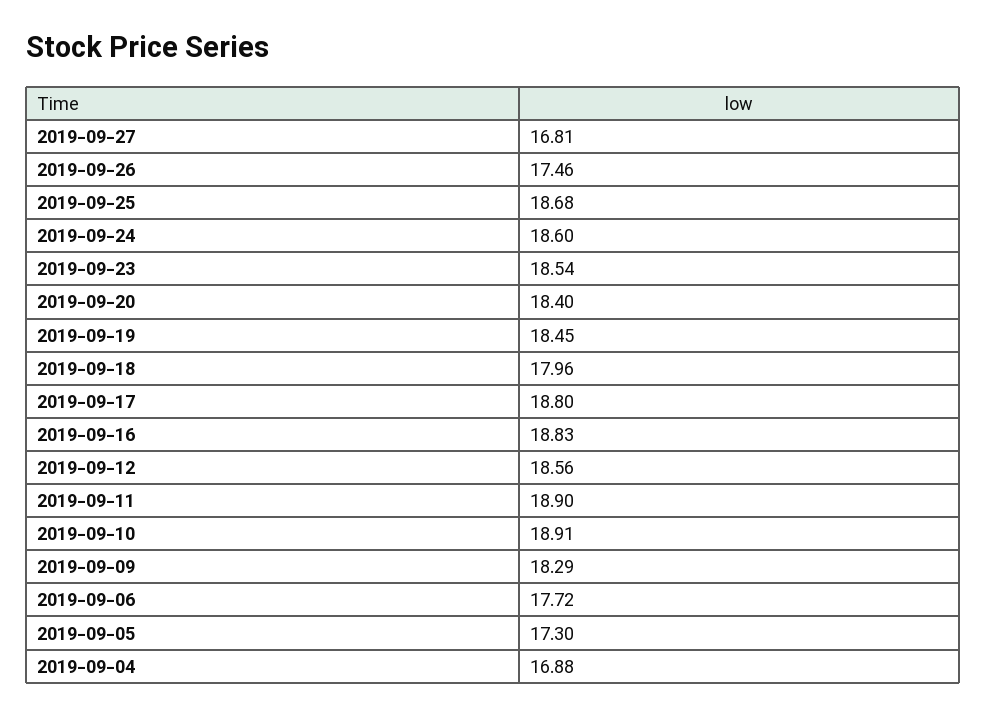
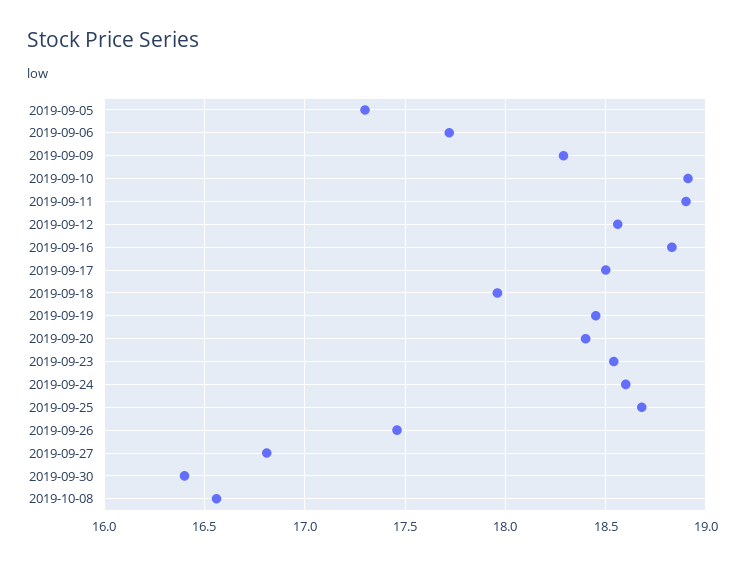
2019-09-17: 18.8 -> 18.5
2019-09-04: 16.88 -> none
2019-09-30: none -> 16.4
2019-10-08: none -> 16.55

